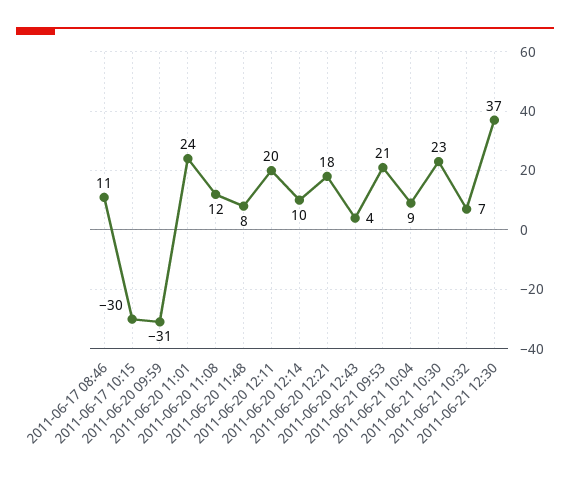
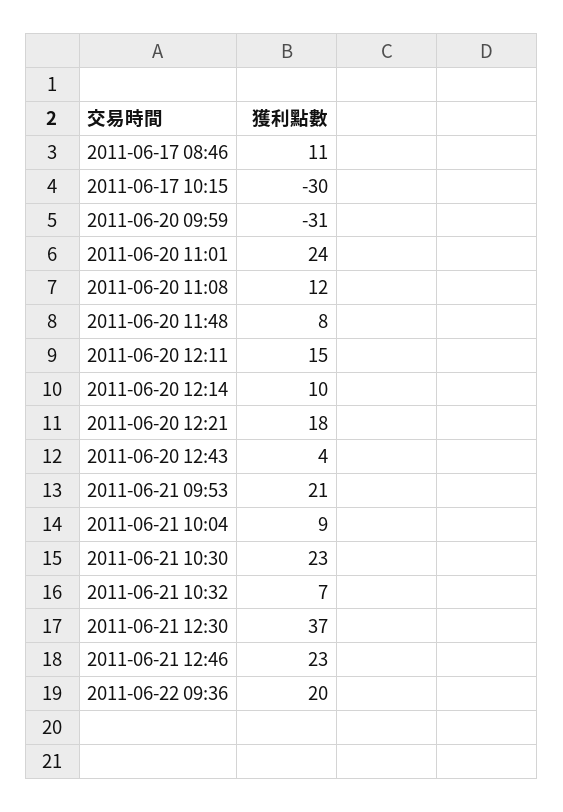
2011-06-20 12:11: 20 -> 15
2011-06-21 12:46: none -> 23
2011-06-22 09:36: none -> 20

